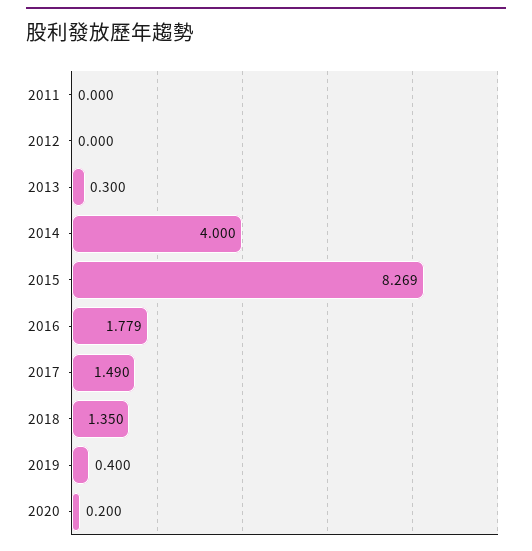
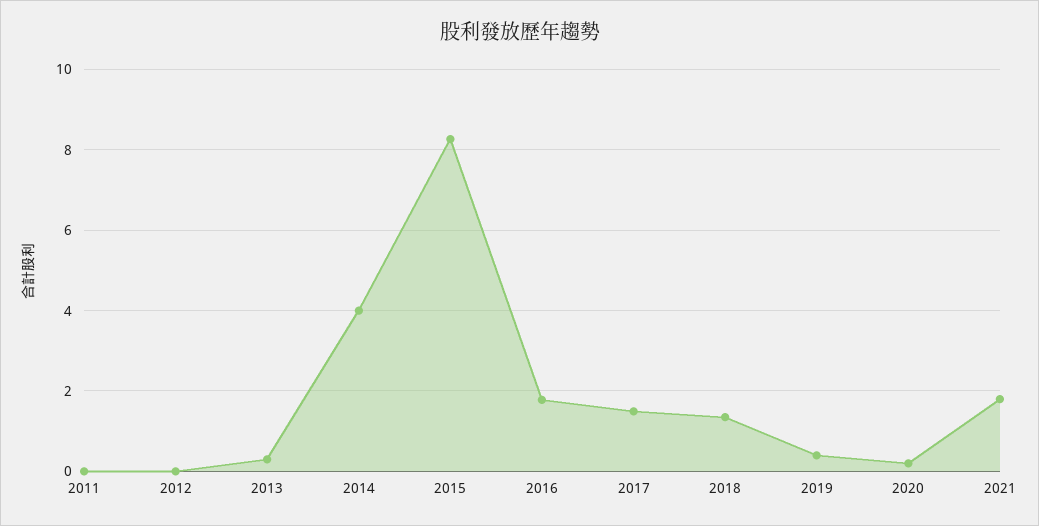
2021: none -> 1.8

